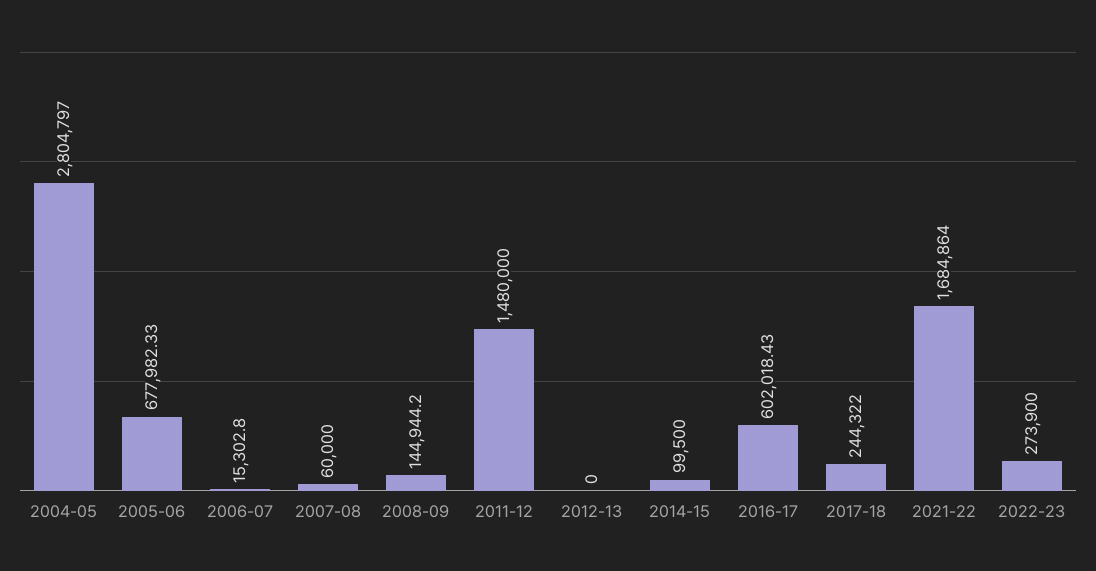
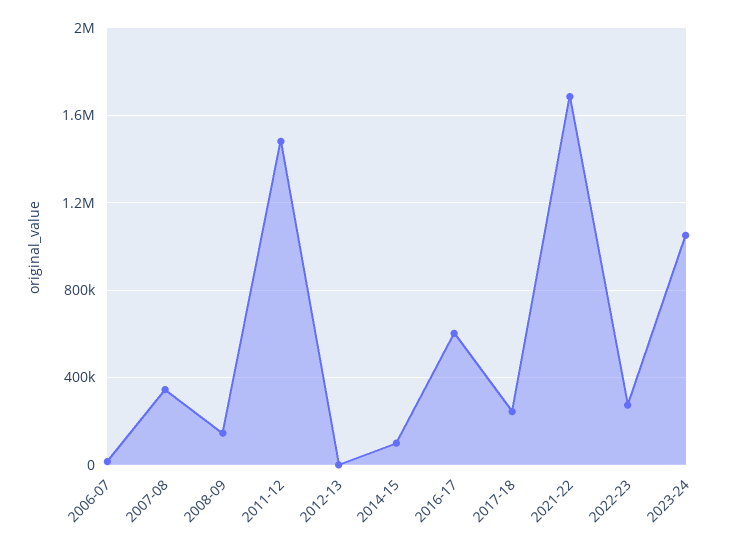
2004-05: 2804797 -> none
2005-06: 677982.33 -> none
2007-08: 60000 -> 350000
2023-24: none -> 1050000

